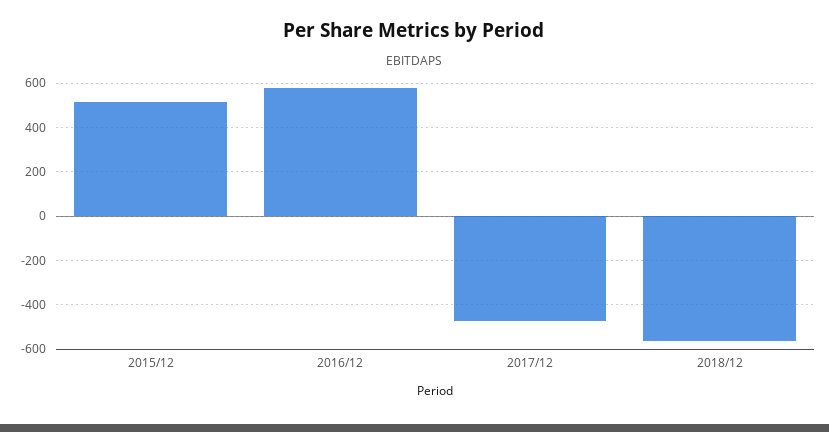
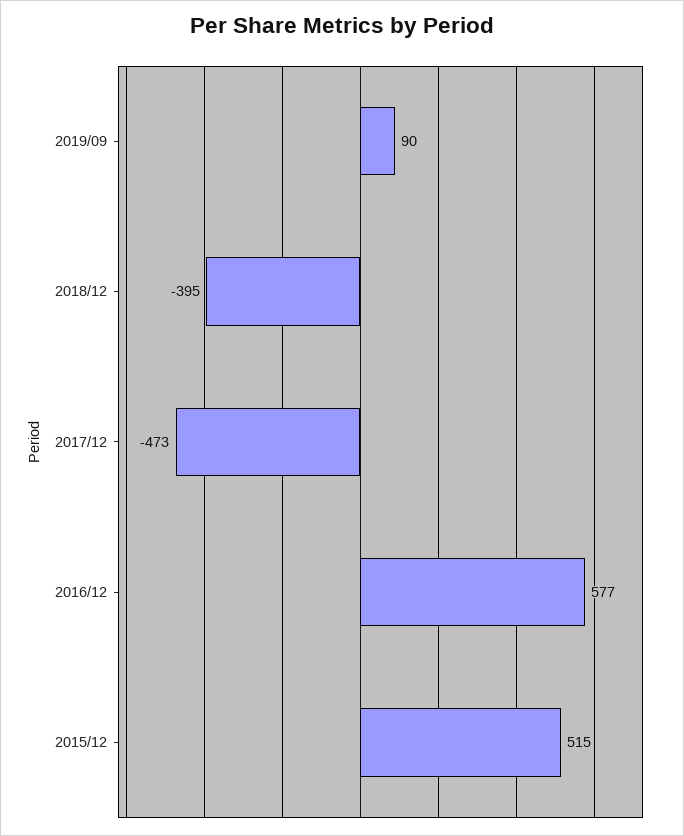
2018/12: -550 -> -395
2019/09: none -> 90

